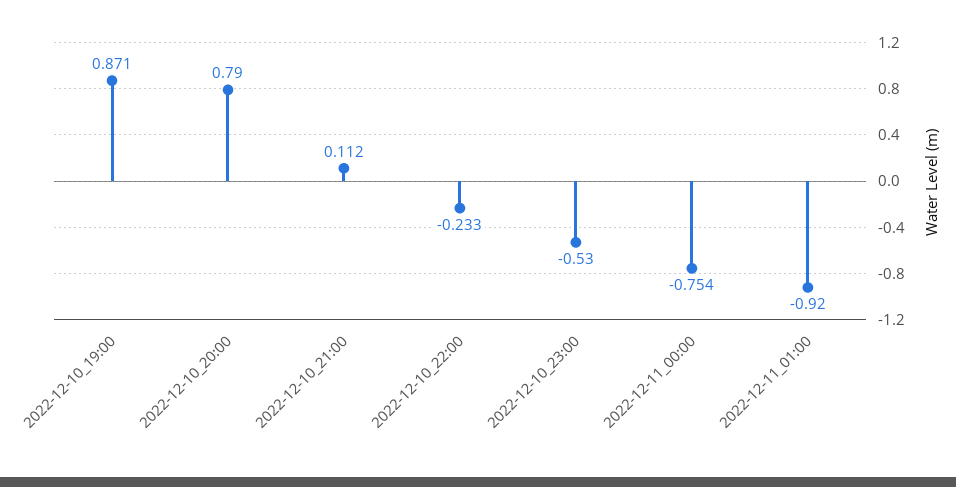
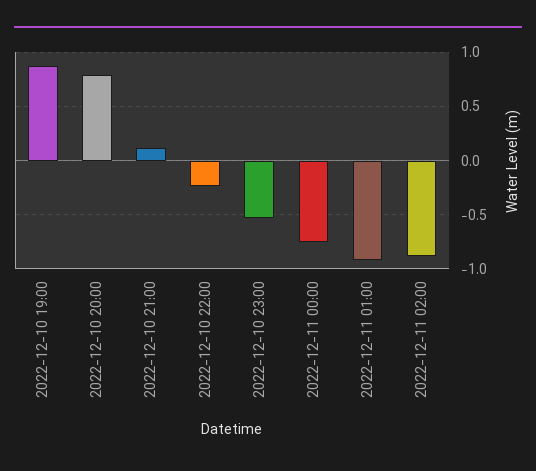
2022-12-11 02:00: none -> -0.9

